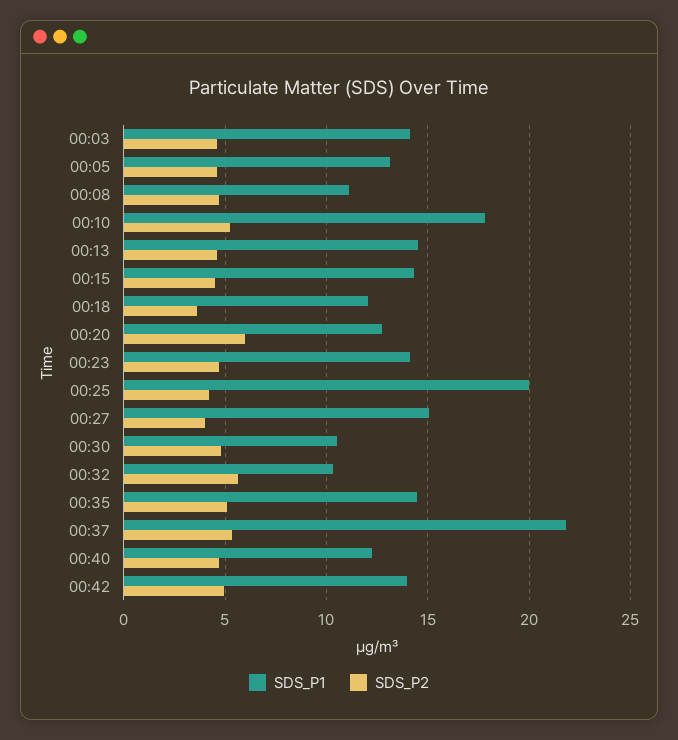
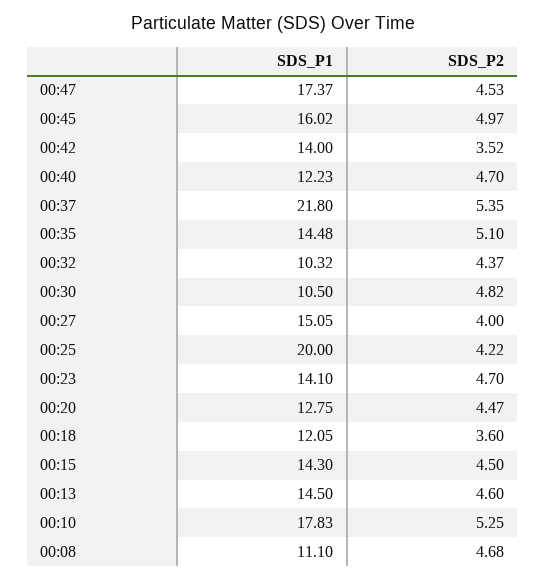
SDS_P1, 00:03: 14 -> none
SDS_P2, 00:03: 4.5 -> none
SDS_P1, 00:05: 13 -> none
SDS_P2, 00:05: 4.5 -> none
SDS_P2, 00:20: 6 -> 4.47
SDS_P2, 00:32: 5.5 -> 4.37
SDS_P2, 00:42: 5 -> 3.52
SDS_P1, 00:47: none -> 17.37
SDS_P2, 00:47: none -> 4.53
SDS_P1, 00:45: none -> 16.02
SDS_P2, 00:45: none -> 4.97

